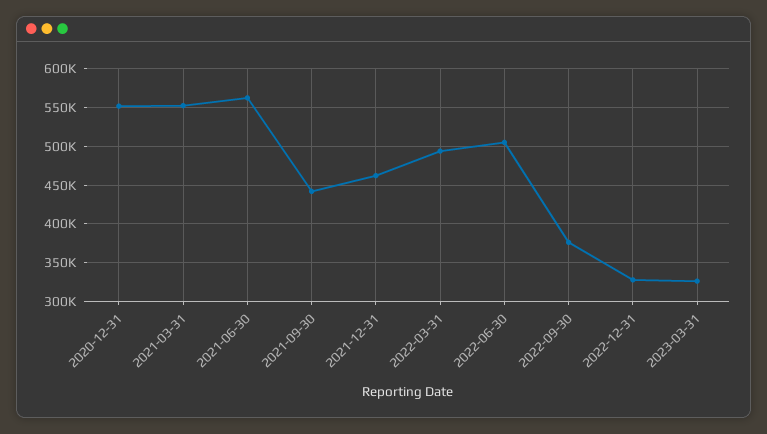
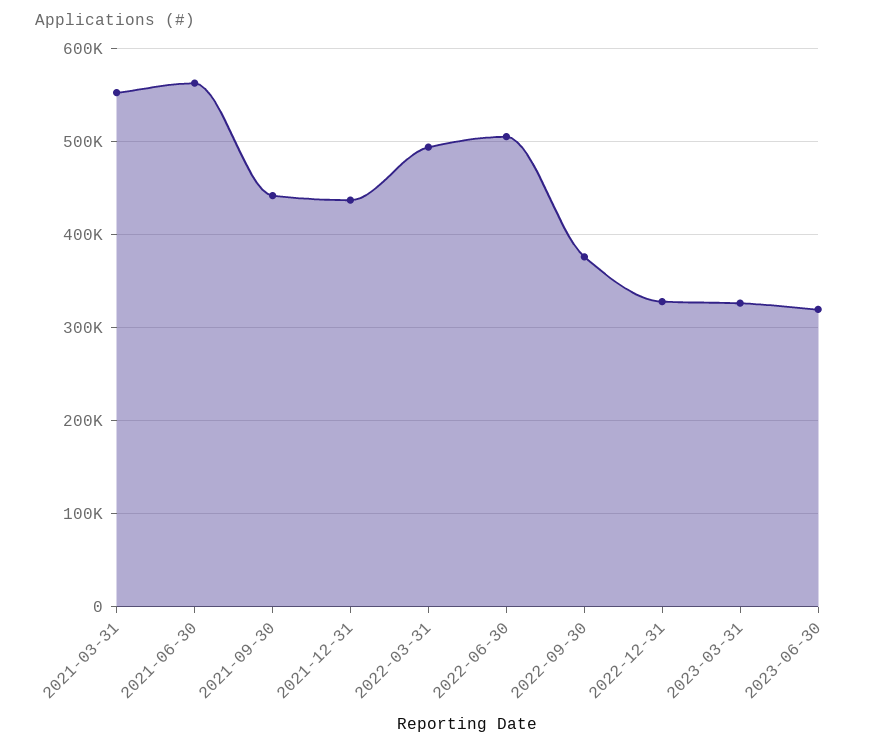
2020-12-31: 550000 -> none
2021-12-31: 460000 -> 440000
2023-06-30: none -> 320000

